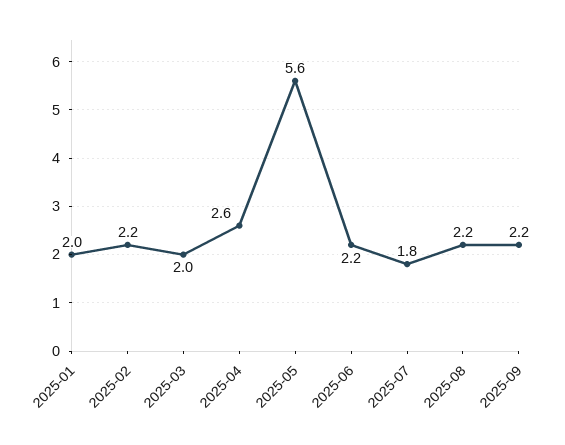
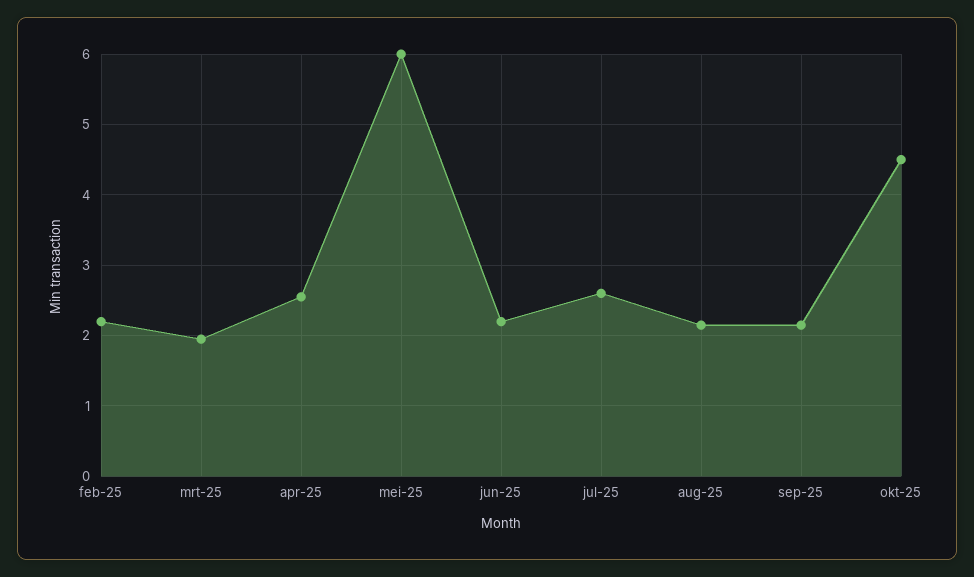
2025-01: 2 -> none
2025-05: 5.6 -> 6
2025-07: 1.8 -> 2.6
okt-25: none -> 4.5

